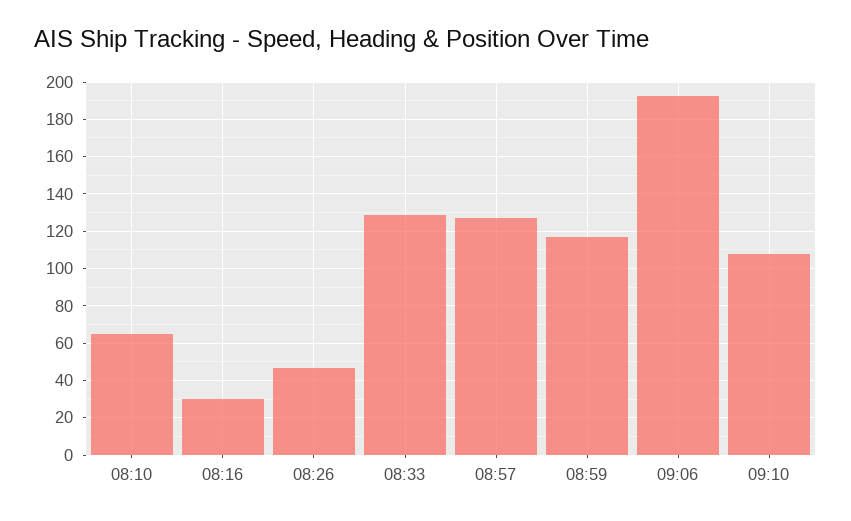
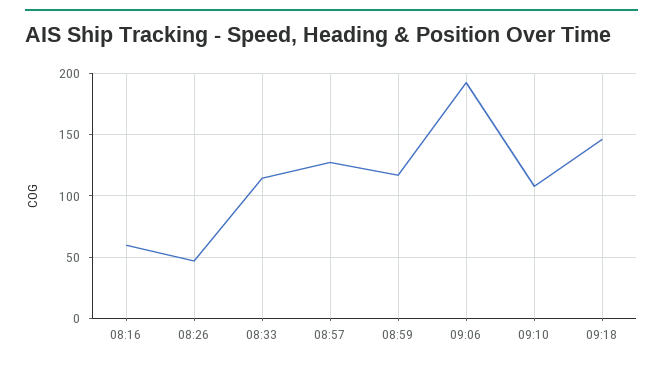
08:10: 65 -> none
08:16: 30 -> 60
08:33: 130 -> 115
09:18: none -> 145

